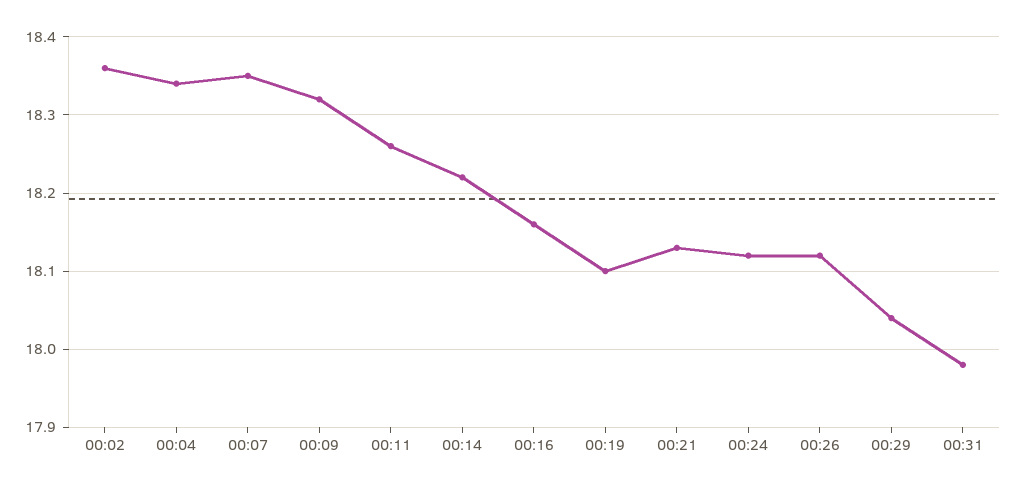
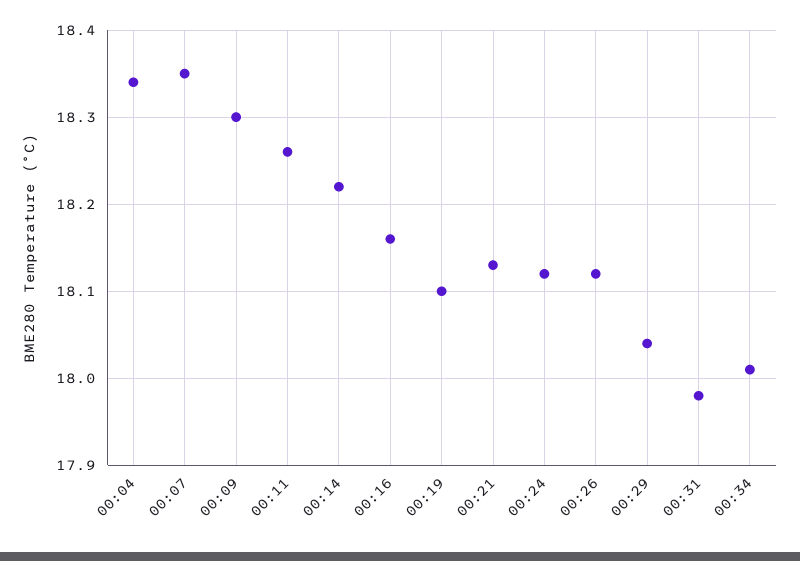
00:02: 18.36 -> none
00:09: 18.32 -> 18.3
00:34: none -> 18.01

